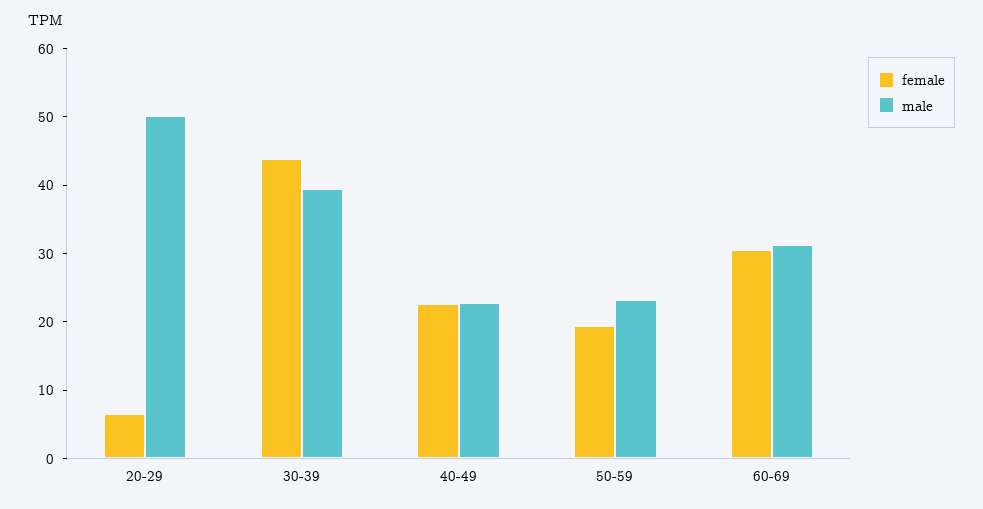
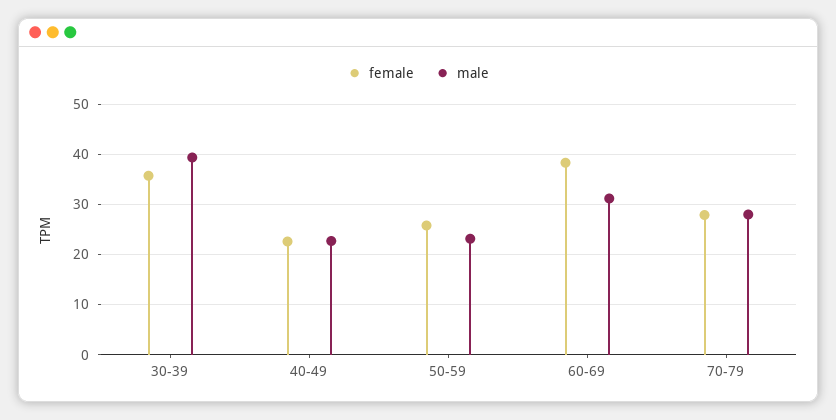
female, 20-29: 6 -> none
male, 20-29: 50 -> none
female, 30-39: 44 -> 36
female, 50-59: 20 -> 26
female, 60-69: 30 -> 38
female, 70-79: none -> 28
male, 70-79: none -> 28

